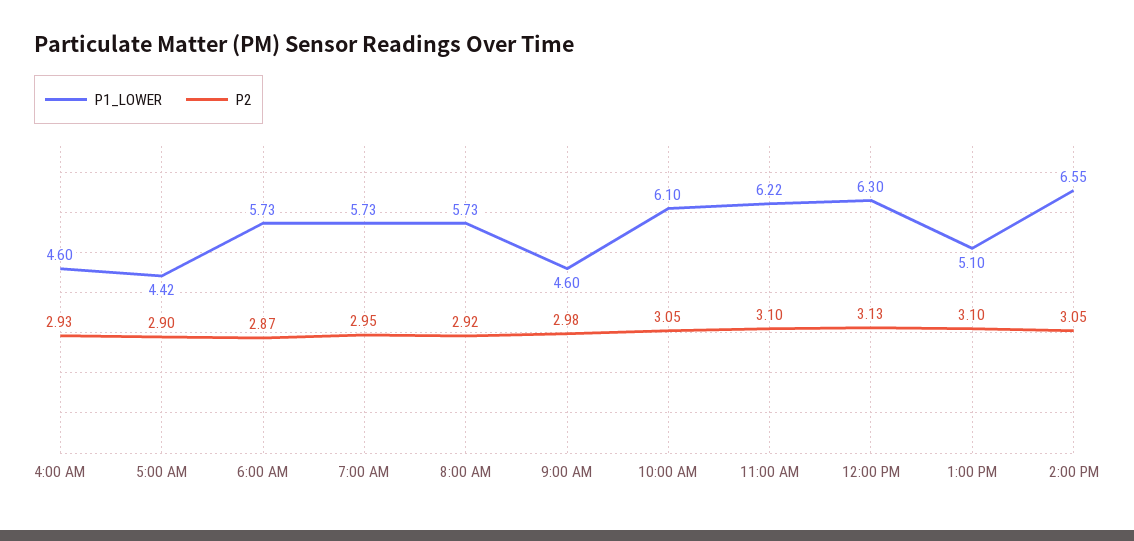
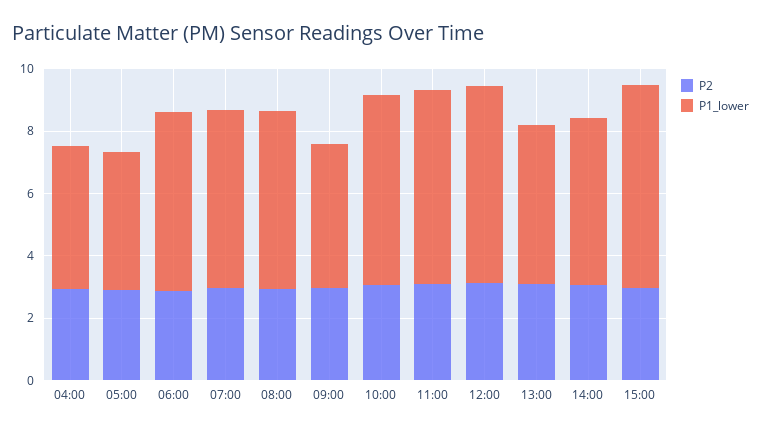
P1_LOWER, 2:00 PM: 6.55 -> 5.5
P2, 15:00: none -> 3
P1_LOWER, 15:00: none -> 6.5

